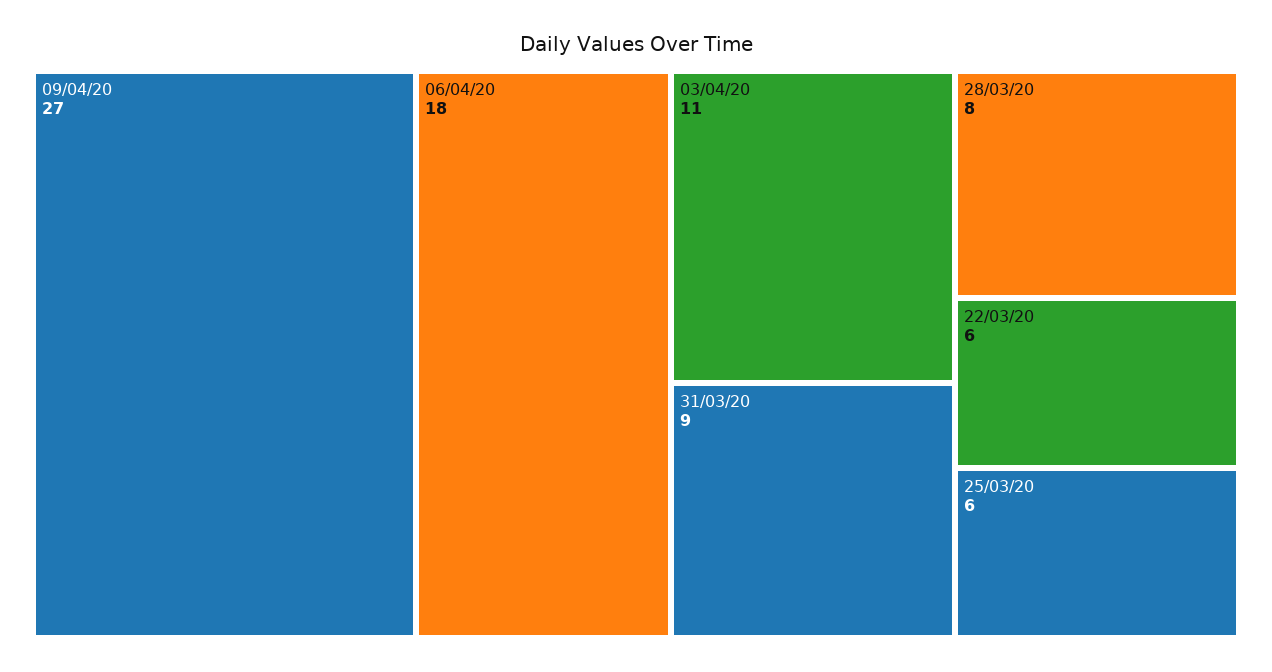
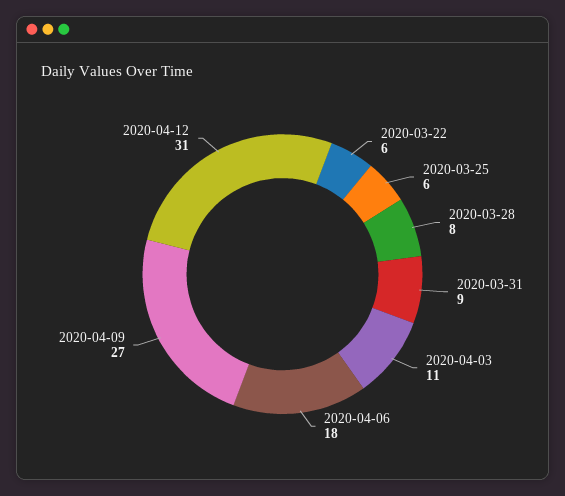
2020-04-12: none -> 31

